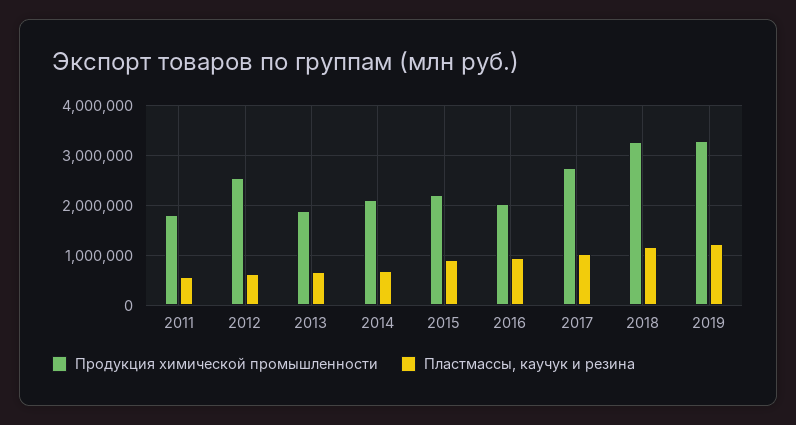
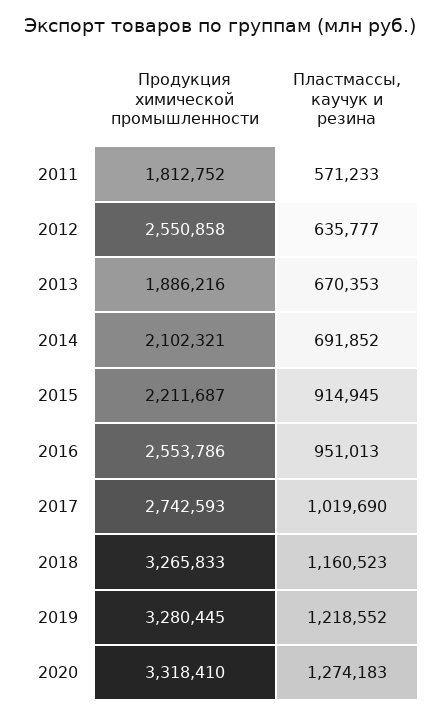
Продукция химической промышленности, 2016: 2000000 -> 2553786
Продукция химической промышленности, 2020: none -> 3318410
Пластмассы, каучук и резина, 2020: none -> 1274183

